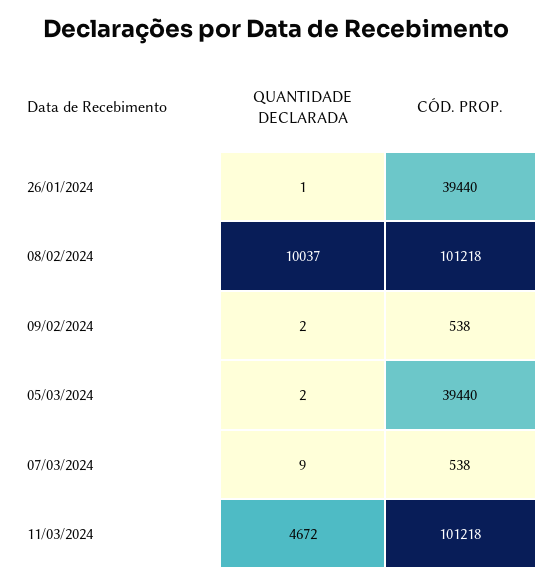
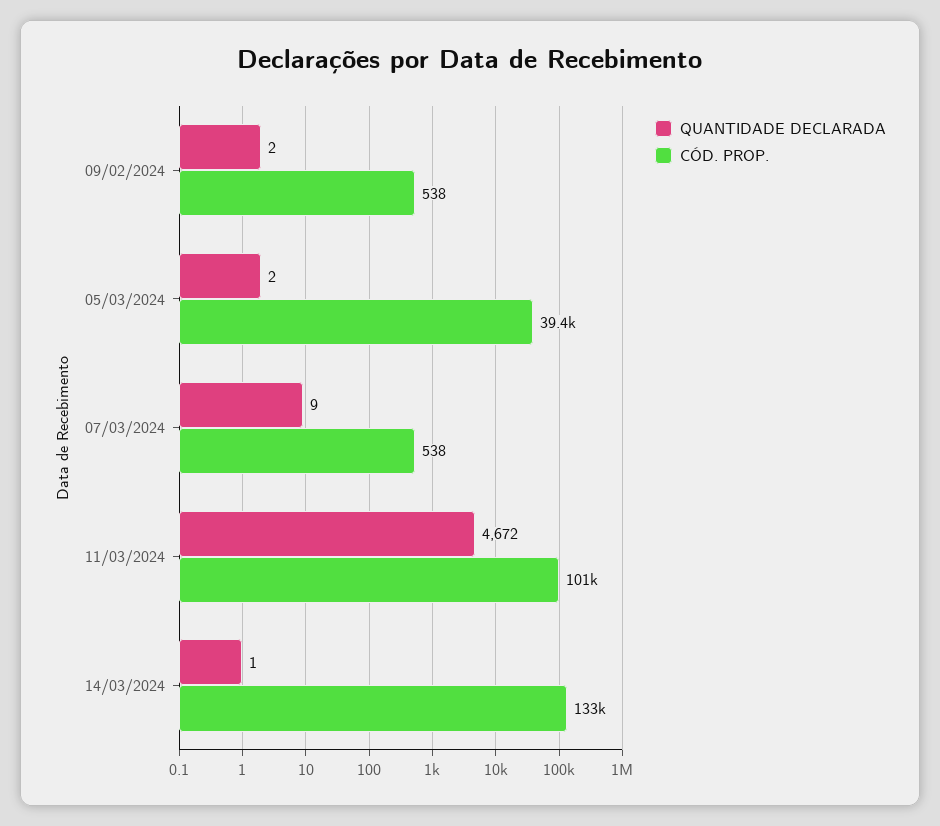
QUANTIDADE DECLARADA, 26/01/2024: 1 -> none
CÓD. PROP., 26/01/2024: 39440 -> none
QUANTIDADE DECLARADA, 08/02/2024: 10037 -> none
CÓD. PROP., 08/02/2024: 101218 -> none
QUANTIDADE DECLARADA, 14/03/2024: none -> 1
CÓD. PROP., 14/03/2024: none -> 133000

